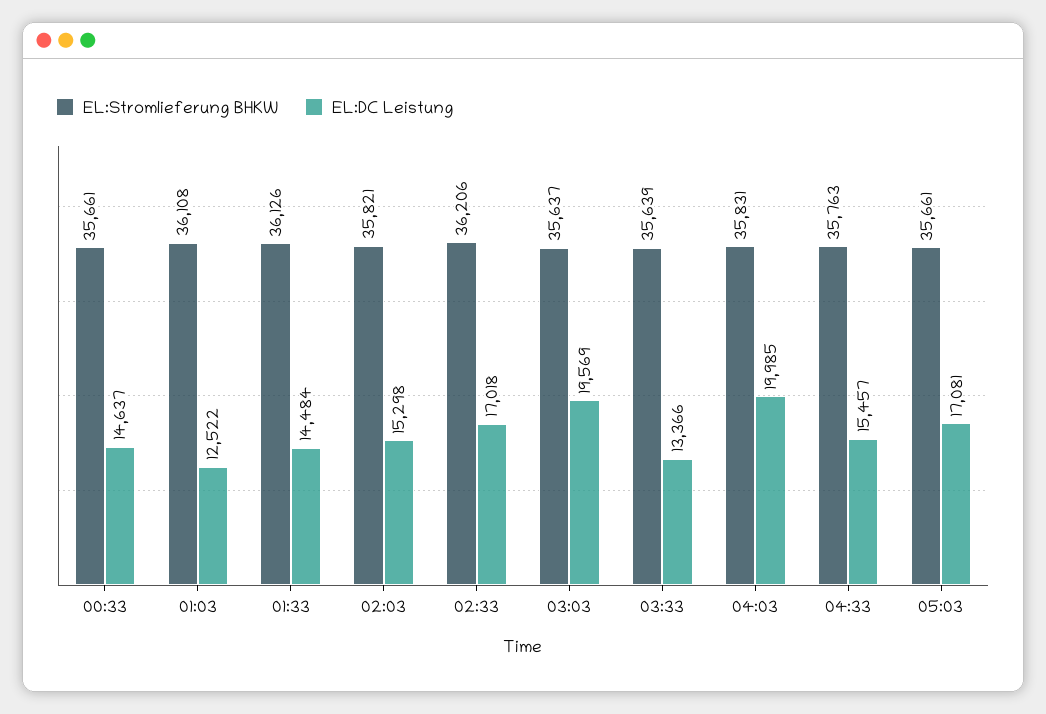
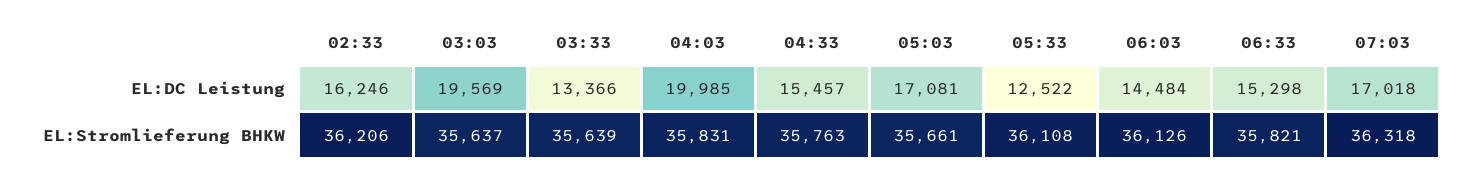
EL:Stromlieferung BHKW, 00:33: 35661 -> none
EL:DC Leistung, 00:33: 14637 -> none
EL:Stromlieferung BHKW, 01:03: 36108 -> none
EL:DC Leistung, 01:03: 12522 -> none
EL:Stromlieferung BHKW, 01:33: 36126 -> none
EL:DC Leistung, 01:33: 14484 -> none
EL:Stromlieferung BHKW, 02:03: 35821 -> none
EL:DC Leistung, 02:03: 15298 -> none
EL:DC Leistung, 02:33: 17018 -> 16246
EL:DC Leistung, 05:33: none -> 12522
EL:DC Leistung, 06:03: none -> 14484
EL:DC Leistung, 06:33: none -> 15298
EL:DC Leistung, 07:03: none -> 17018
EL:Stromlieferung BHKW, 05:33: none -> 36108
EL:Stromlieferung BHKW, 06:03: none -> 36126
EL:Stromlieferung BHKW, 06:33: none -> 35821
EL:Stromlieferung BHKW, 07:03: none -> 36318

